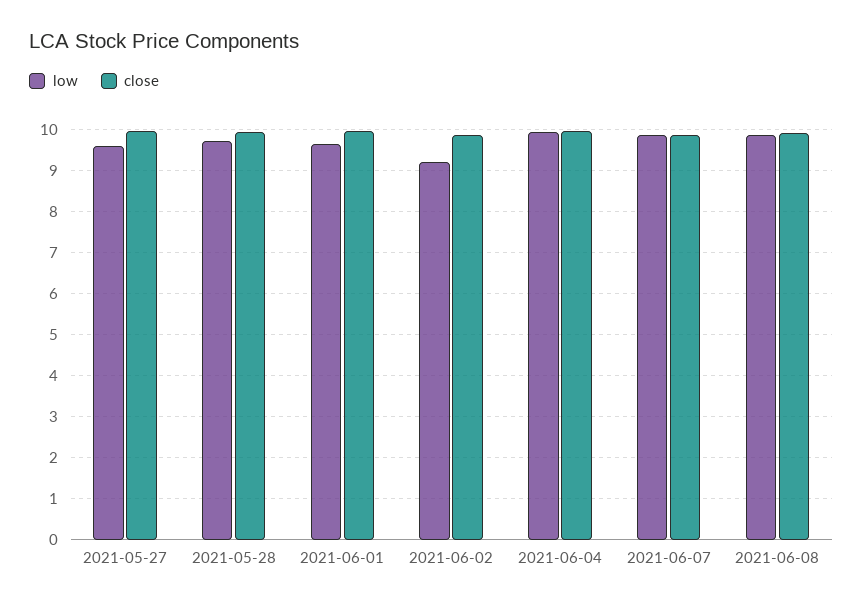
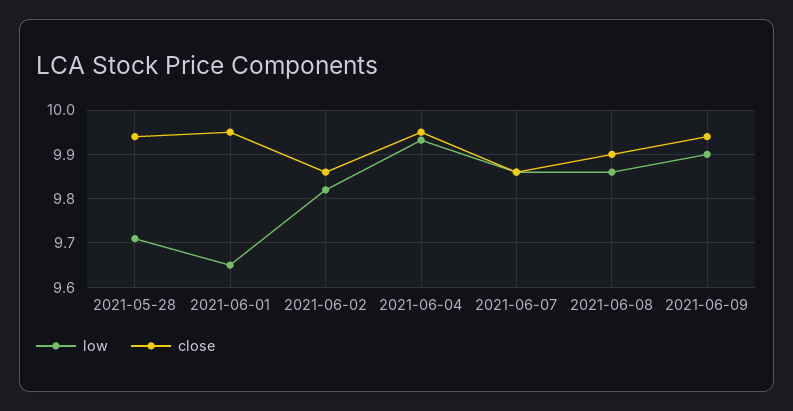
low, 2021-05-27: 9.6 -> none
close, 2021-05-27: 10 -> none
low, 2021-06-02: 9.2 -> 9.82
low, 2021-06-09: none -> 9.9
close, 2021-06-09: none -> 9.94

